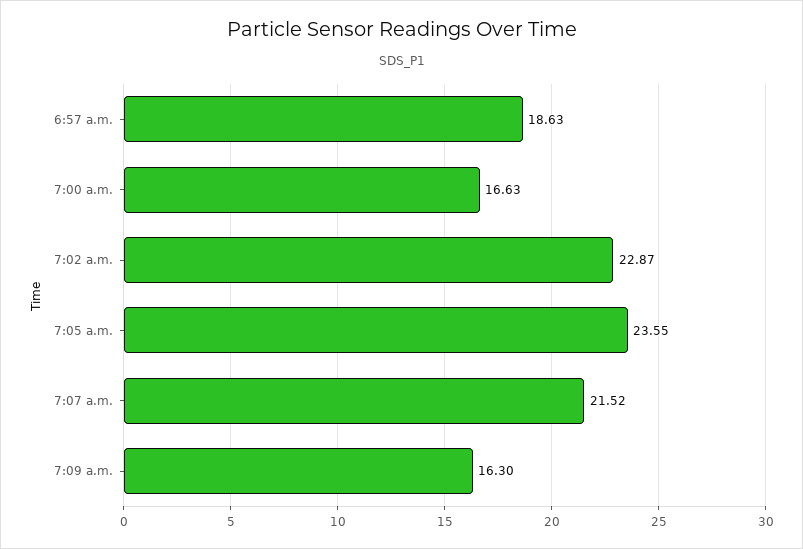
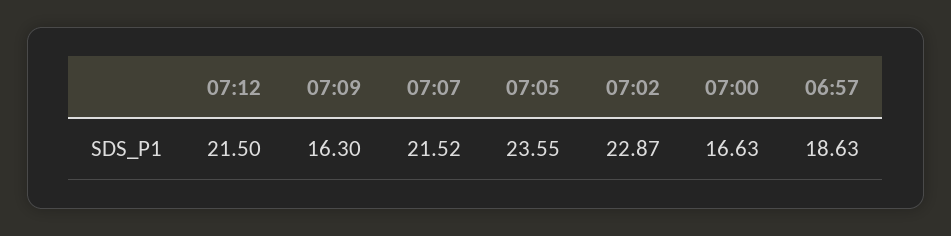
07:12: none -> 21.5

